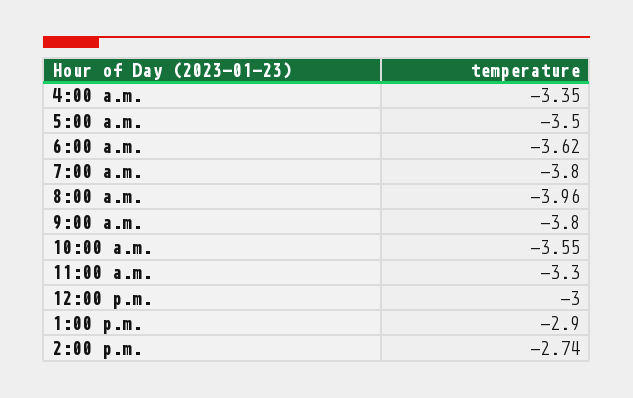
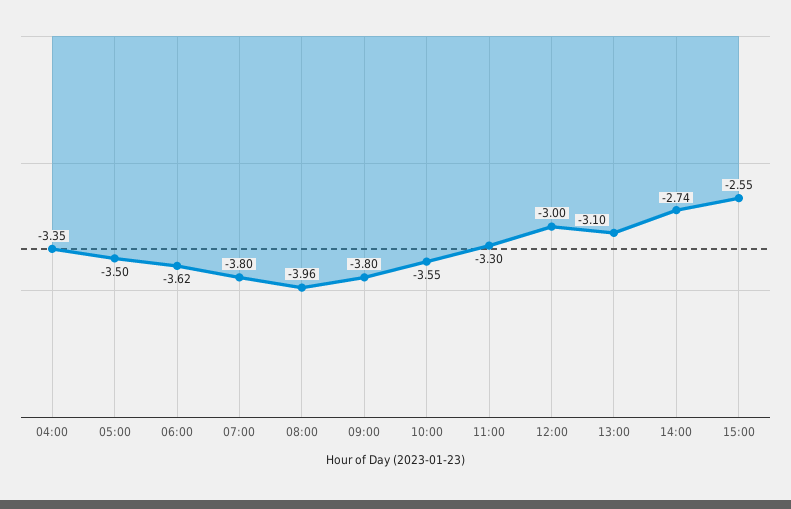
1:00 p.m.: -2.9 -> -3.1
15:00: none -> -2.55

